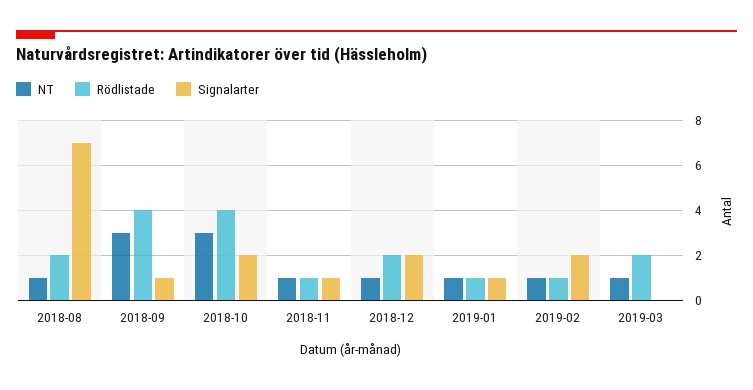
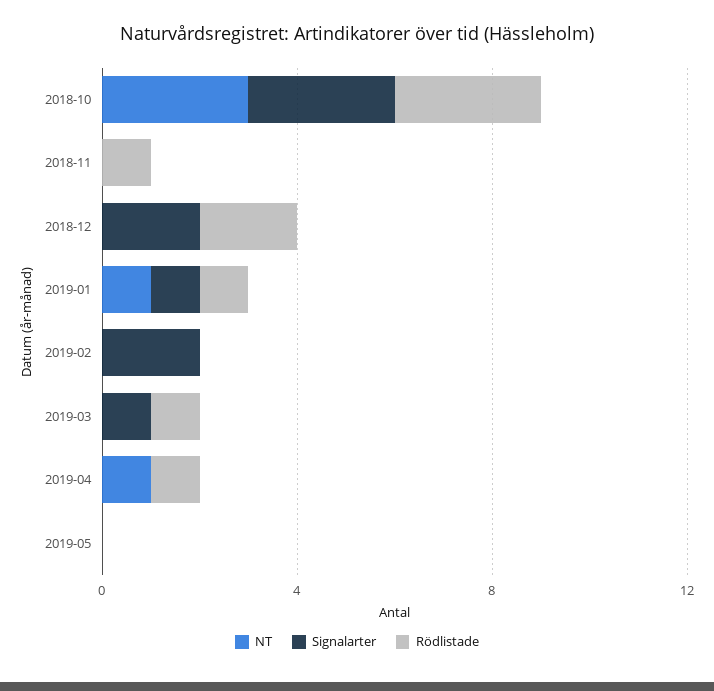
NT, 2018-08: 1 -> none
Rödlistade, 2018-08: 2 -> none
Signalarter, 2018-08: 7 -> none
NT, 2018-09: 3 -> none
Rödlistade, 2018-09: 4 -> none
Signalarter, 2018-09: 1 -> none
Rödlistade, 2018-10: 4 -> 3
Signalarter, 2018-10: 2 -> 3
NT, 2018-11: 1 -> 0
Signalarter, 2018-11: 1 -> 0
NT, 2018-12: 1 -> 0
NT, 2019-02: 1 -> 0
Rödlistade, 2019-02: 1 -> 0
NT, 2019-03: 1 -> 0
Rödlistade, 2019-03: 2 -> 1
Signalarter, 2019-03: 0 -> 1
NT, 2019-04: none -> 1
Signalarter, 2019-04: none -> 0
Rödlistade, 2019-04: none -> 1
NT, 2019-05: none -> 0
Signalarter, 2019-05: none -> 0
Rödlistade, 2019-05: none -> 0

